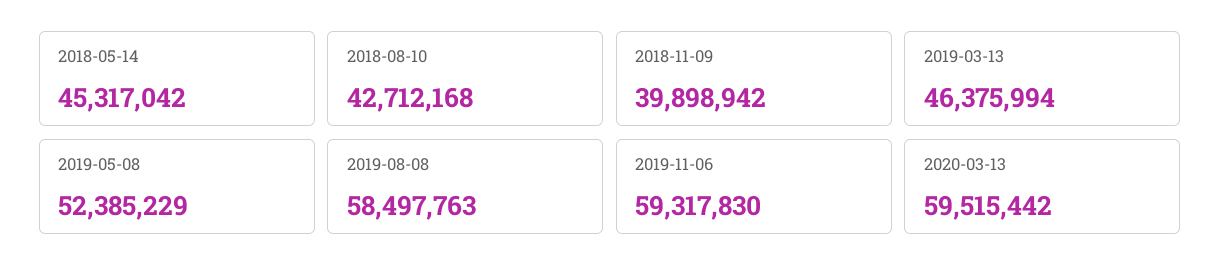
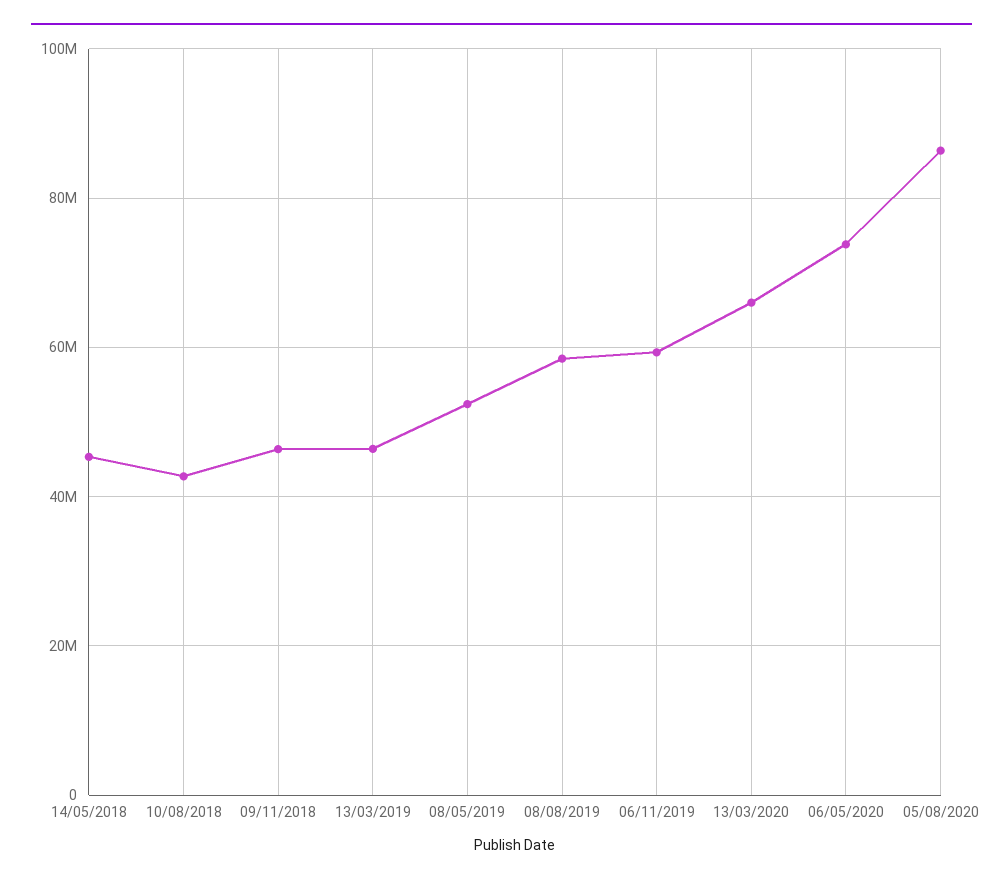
2018-11-09: 39898942 -> 46000000
2020-03-13: 59515442 -> 66000000
06/05/2020: none -> 74000000
05/08/2020: none -> 86000000

